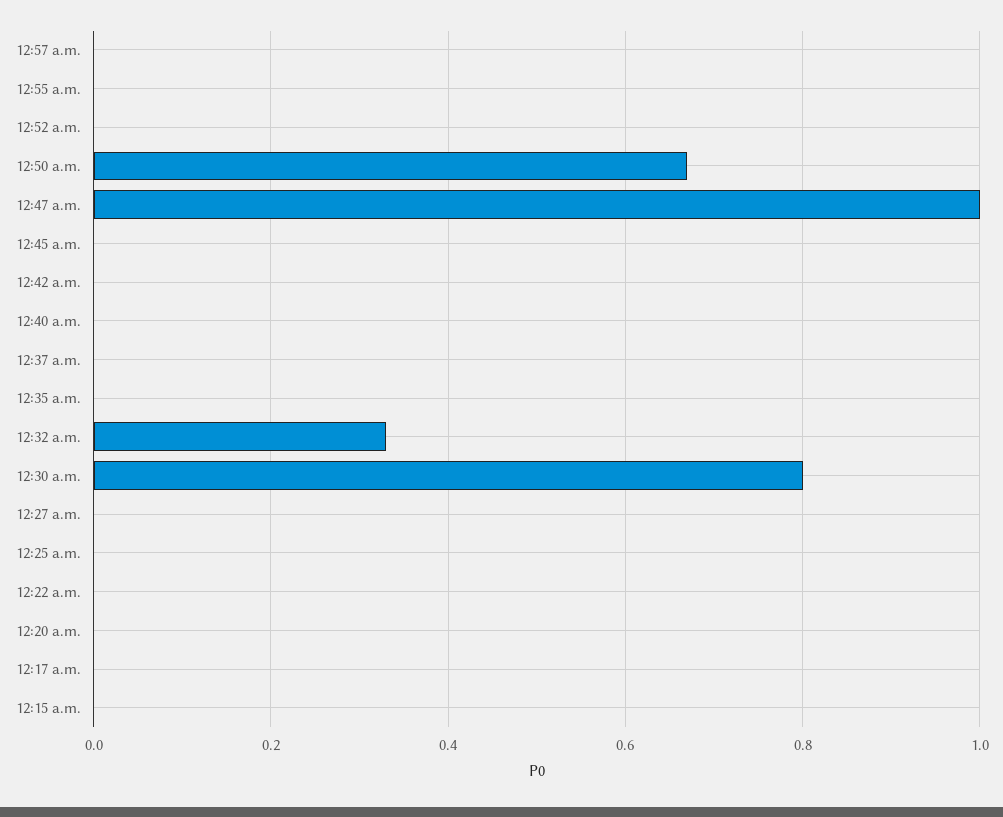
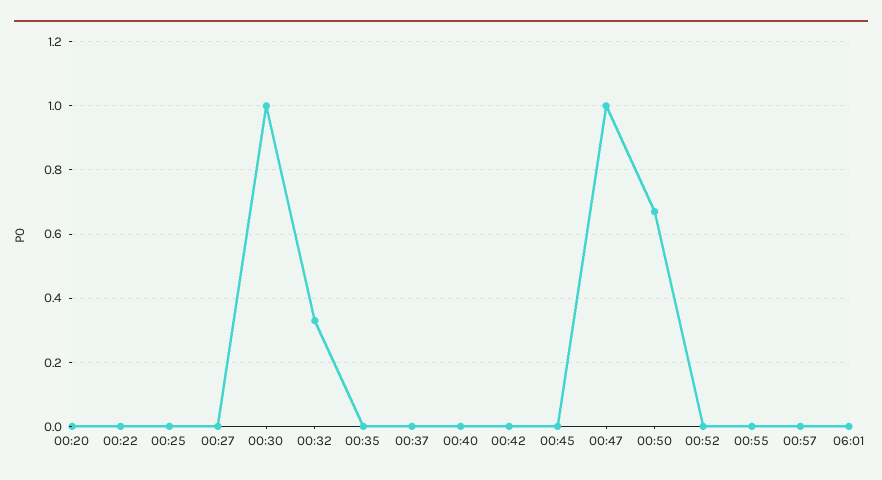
12:30 a.m.: 0.8 -> 1
12:17 a.m.: 0 -> none
12:15 a.m.: 0 -> none
06:01: none -> 0

